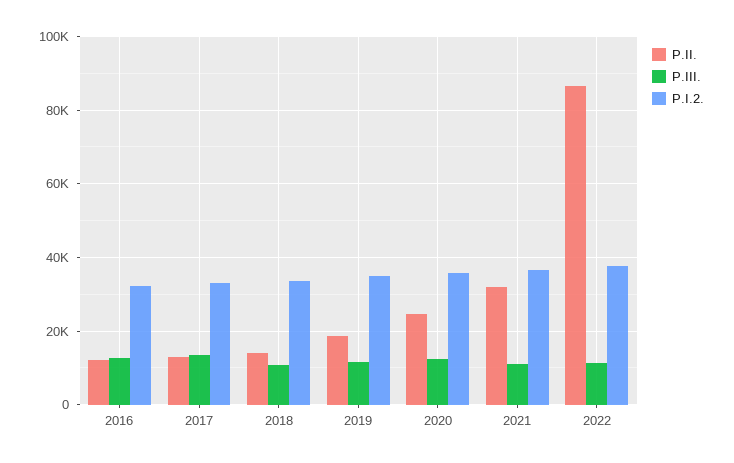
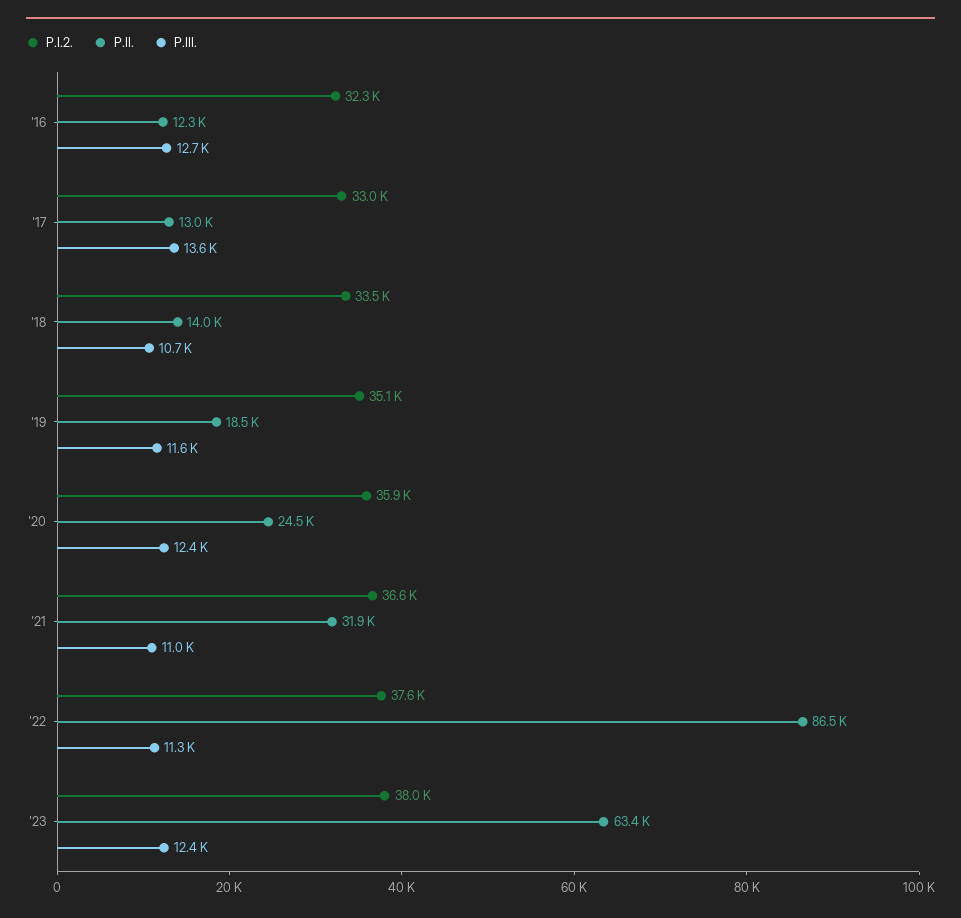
P.I.2., '23: none -> 38000
P.II., '23: none -> 63400
P.III., '23: none -> 12400

